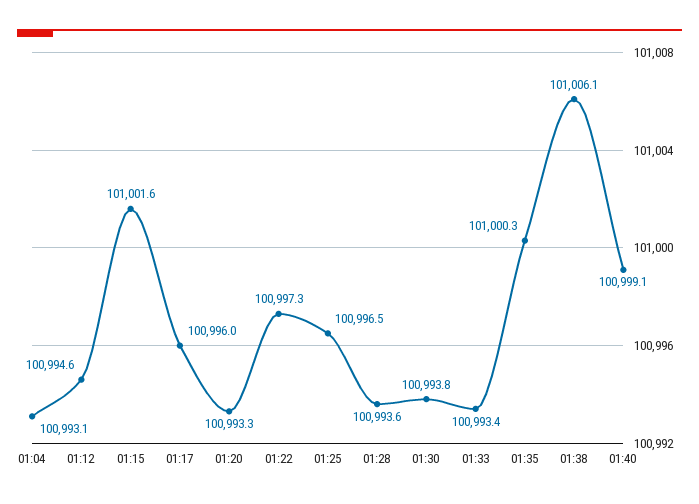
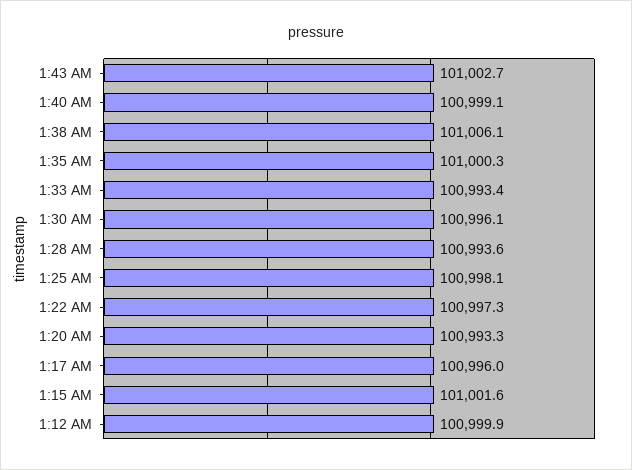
01:04: 100993.1 -> none
01:12: 100994.6 -> 100999.9
01:25: 100996.5 -> 100998.1
01:30: 100993.8 -> 100996.1
1:43 AM: none -> 101002.7

